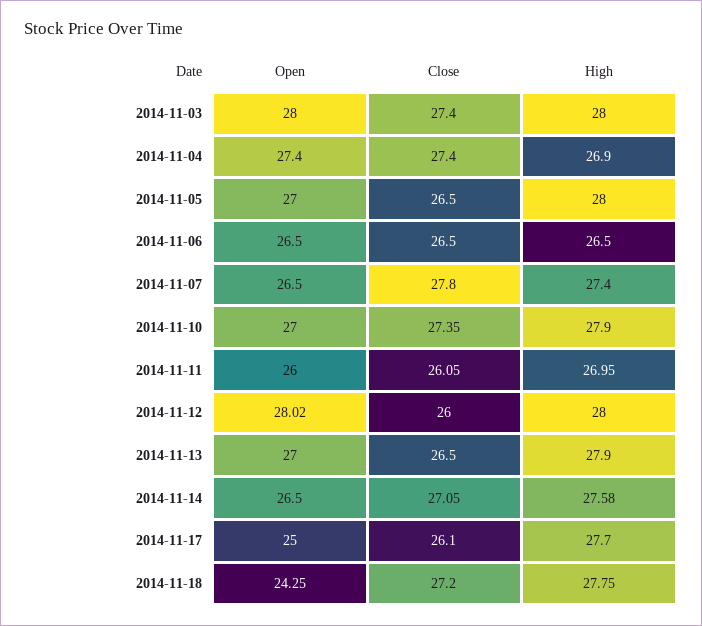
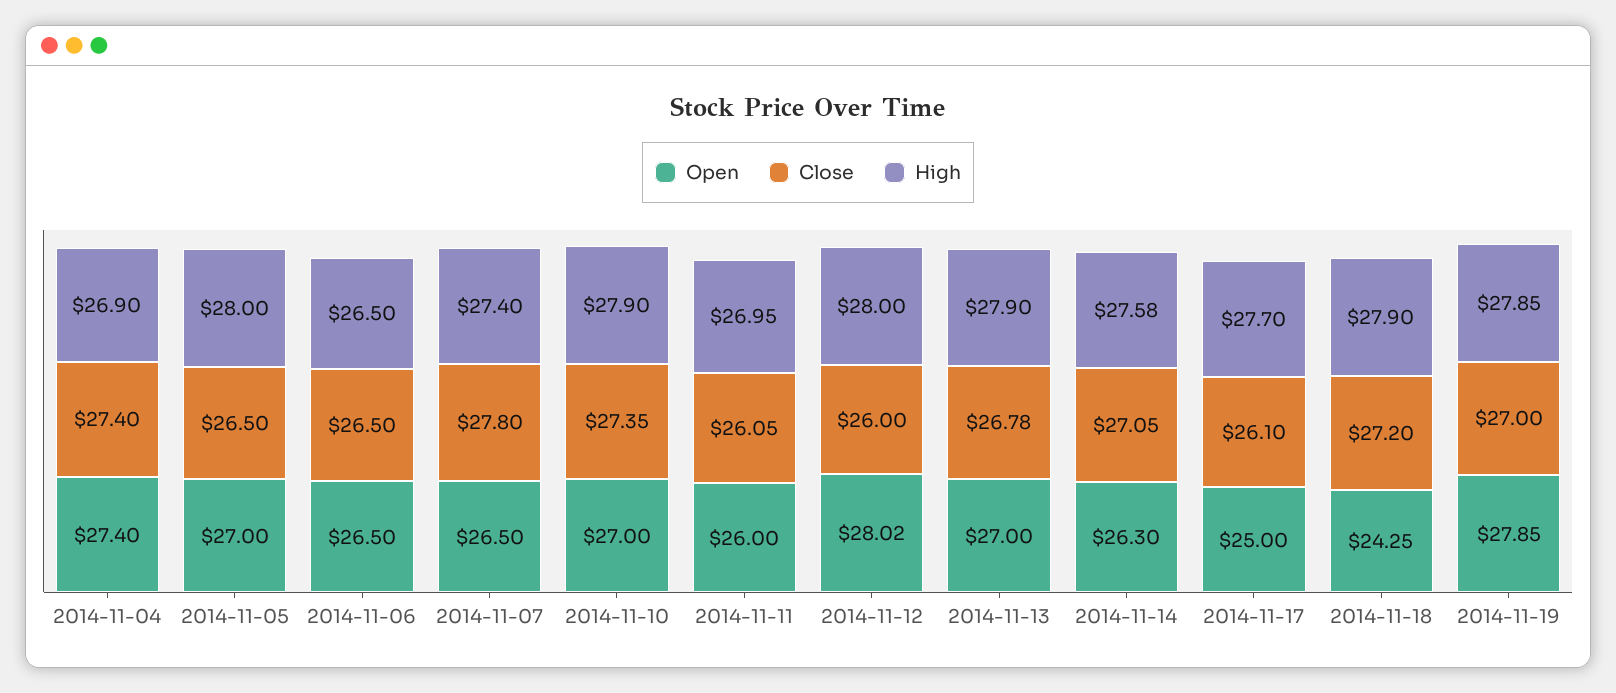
Open, 2014-11-03: 28 -> none
Close, 2014-11-03: 27.4 -> none
High, 2014-11-03: 28 -> none
Close, 2014-11-13: 26.5 -> 26.78
Open, 2014-11-14: 26.5 -> 26.3
High, 2014-11-18: 27.75 -> 27.9
Open, 2014-11-19: none -> 27.85
Close, 2014-11-19: none -> 27
High, 2014-11-19: none -> 27.85

